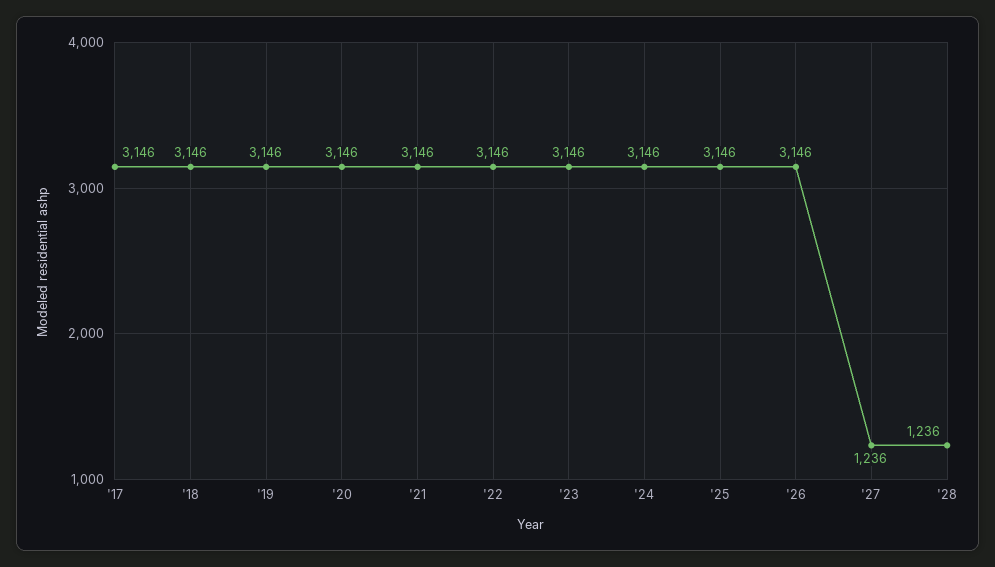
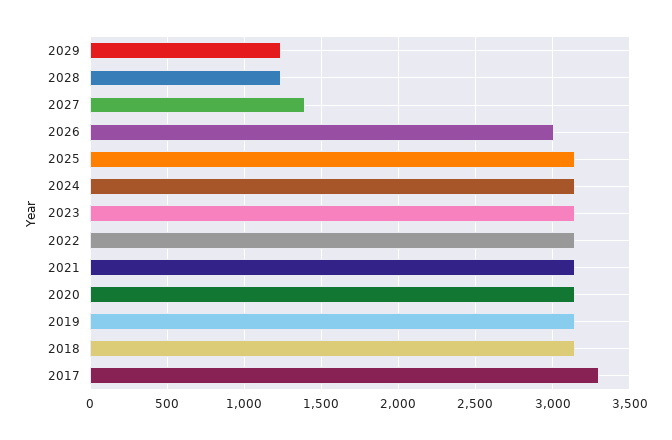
'17: 3146 -> 3300
'26: 3146 -> 3000
'27: 1236 -> 1400
2029: none -> 1250

